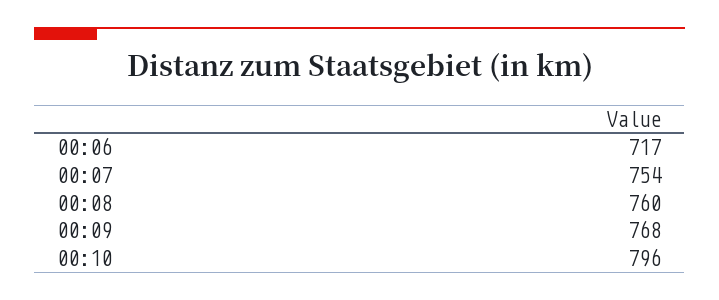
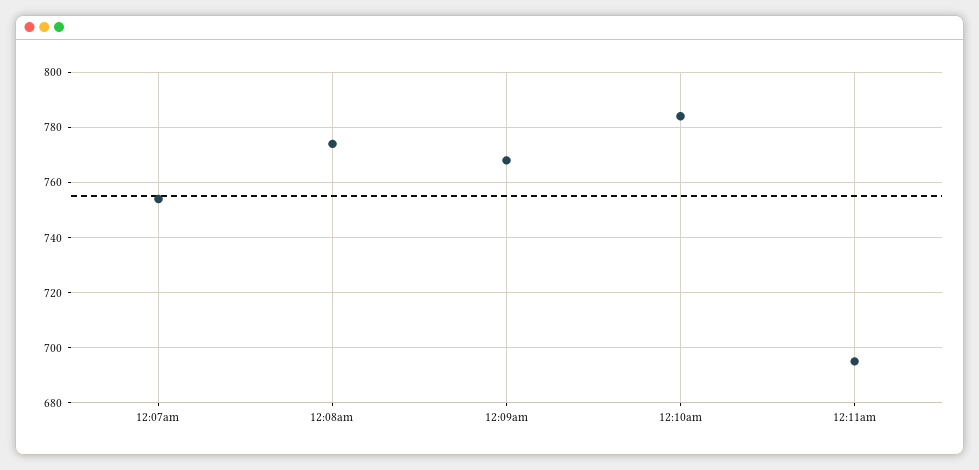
00:06: 717 -> none
00:08: 760 -> 775
00:10: 796 -> 785
12:11am: none -> 695

